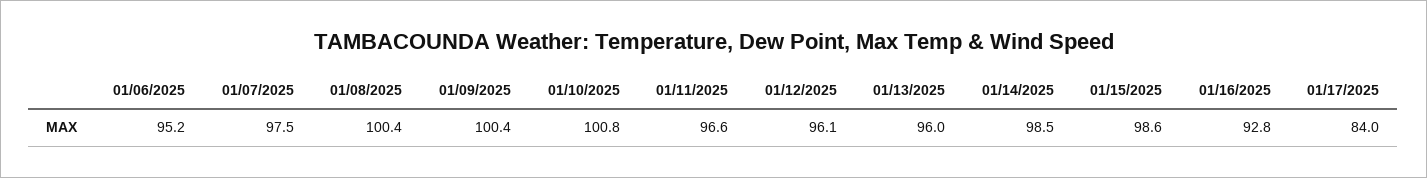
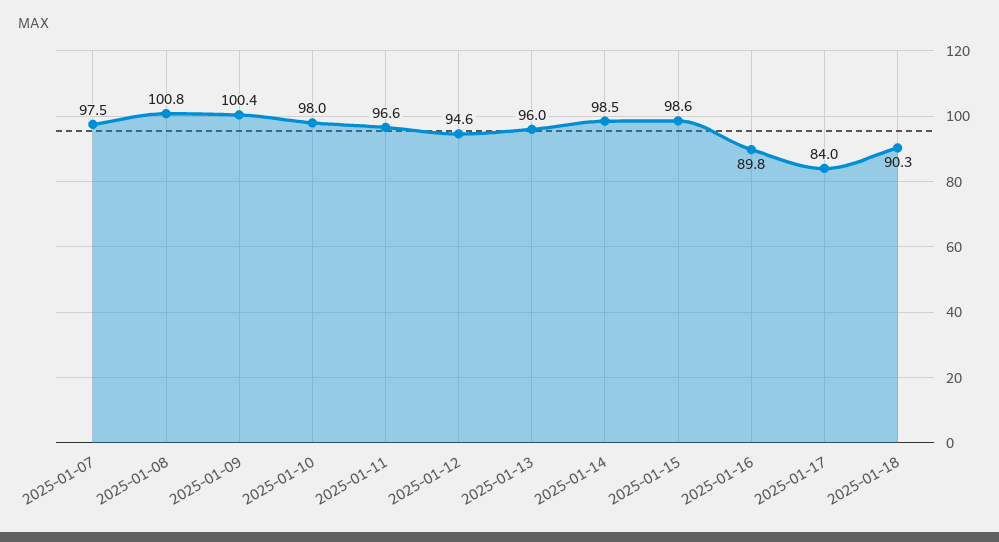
01/06/2025: 95.2 -> none
01/08/2025: 100.4 -> 100.8
01/10/2025: 100.8 -> 98
01/12/2025: 96.1 -> 94.6
01/16/2025: 92.8 -> 89.8
2025-01-18: none -> 90.3

